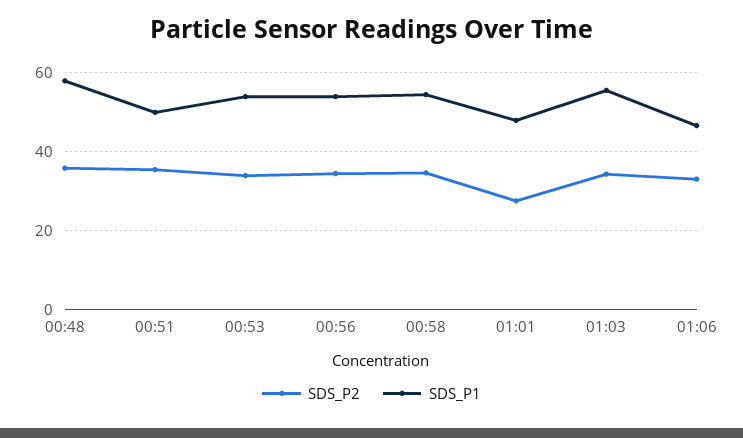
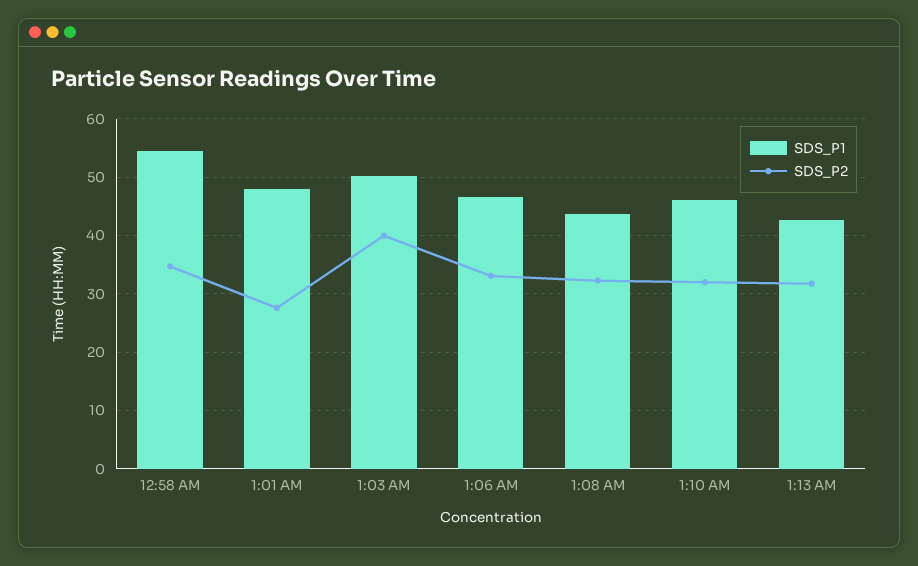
SDS_P2, 00:48: 36 -> none
SDS_P1, 00:48: 58 -> none
SDS_P2, 00:51: 36 -> none
SDS_P1, 00:51: 50 -> none
SDS_P2, 00:53: 34 -> none
SDS_P1, 00:53: 54 -> none
SDS_P2, 00:56: 34 -> none
SDS_P1, 00:56: 54 -> none
SDS_P2, 01:03: 34 -> 40
SDS_P1, 01:03: 56 -> 50
SDS_P1, 1:08 AM: none -> 44
SDS_P2, 1:08 AM: none -> 32
SDS_P1, 1:10 AM: none -> 46
SDS_P2, 1:10 AM: none -> 32
SDS_P1, 1:13 AM: none -> 42
SDS_P2, 1:13 AM: none -> 32

